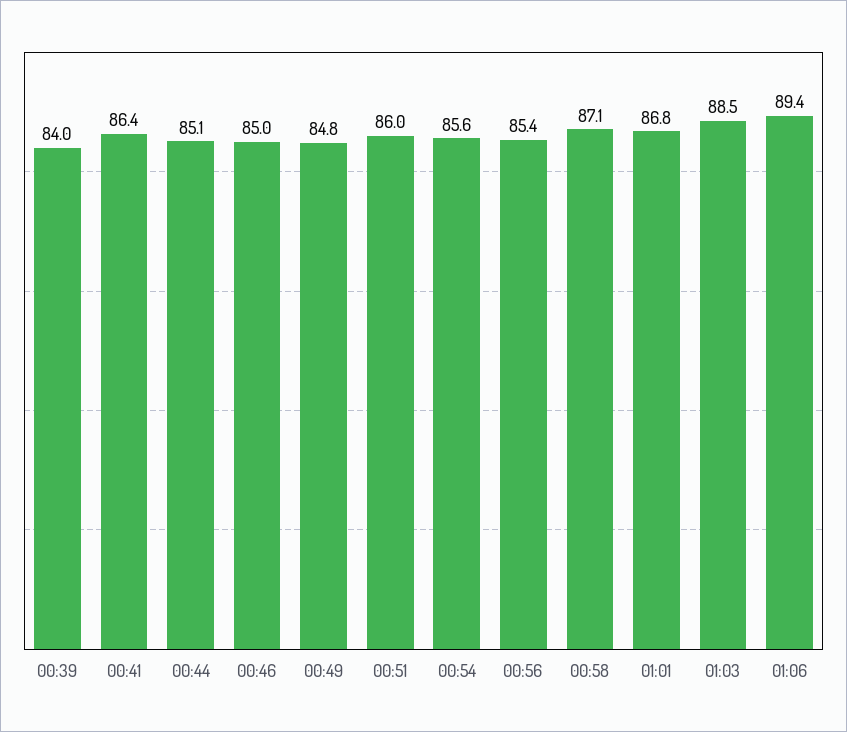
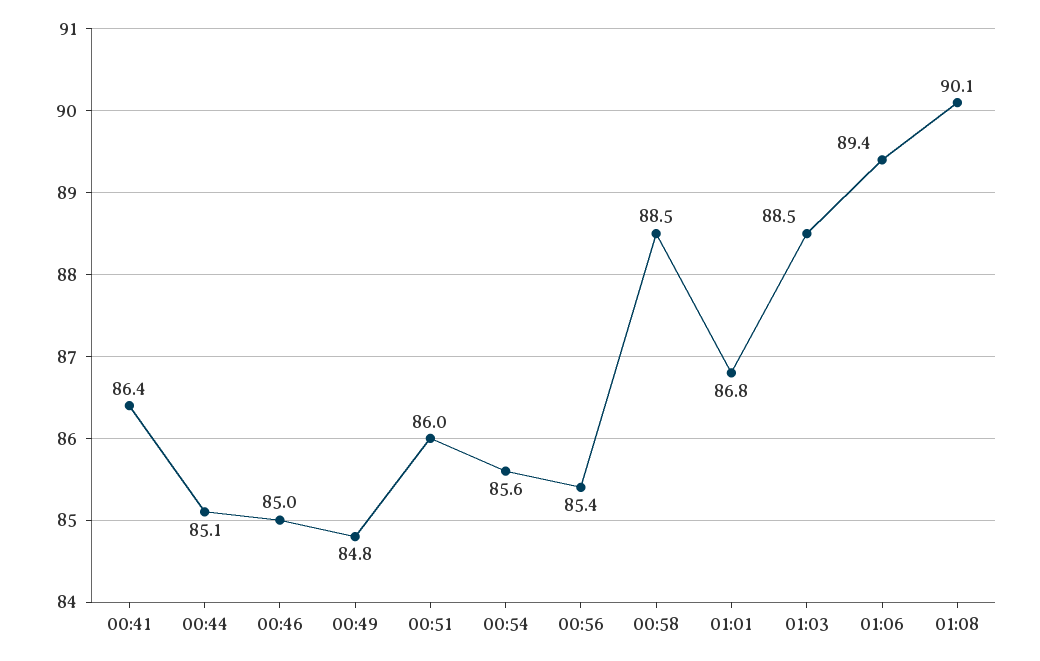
00:39: 84 -> none
00:58: 87.1 -> 88.5
01:08: none -> 90.1

